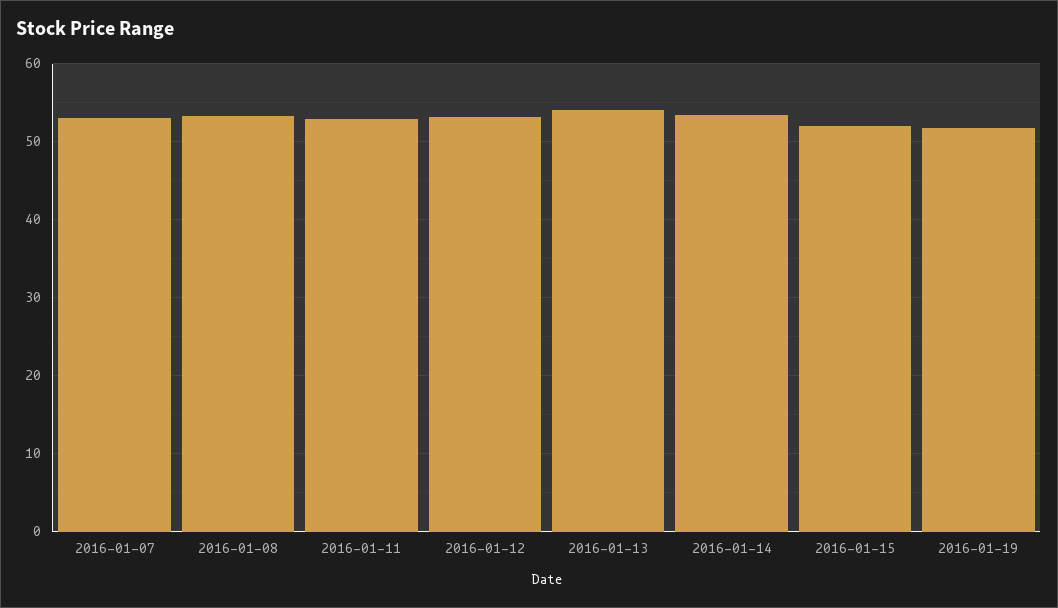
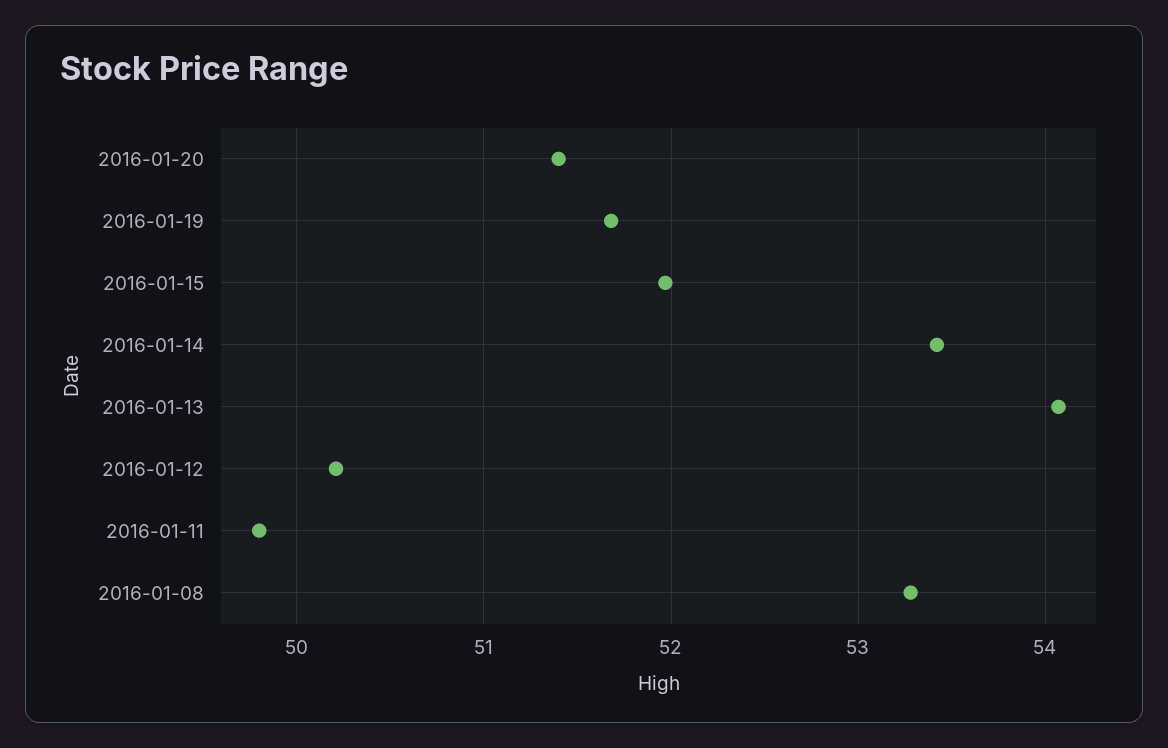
2016-01-07: 53 -> none
2016-01-11: 53 -> 49.8
2016-01-12: 53 -> 50.2
2016-01-20: none -> 51.4

